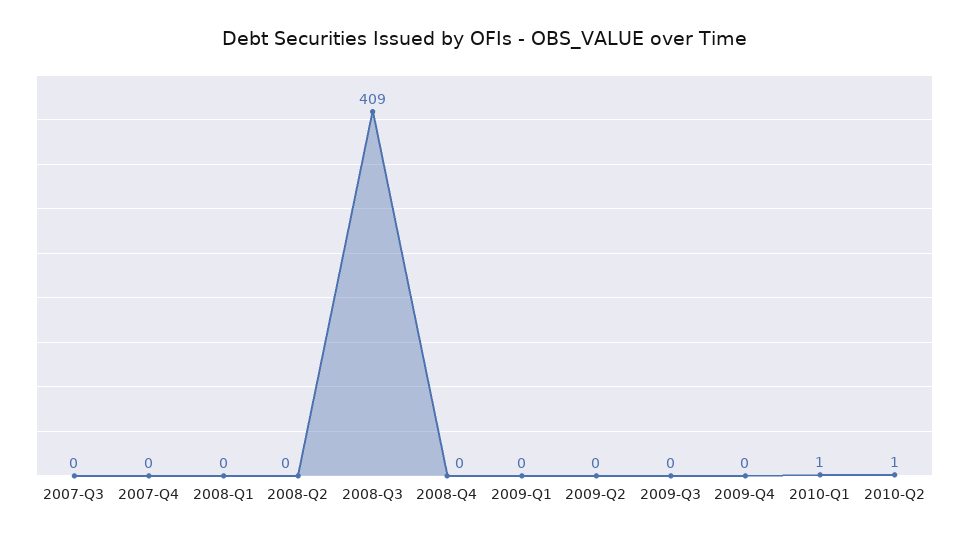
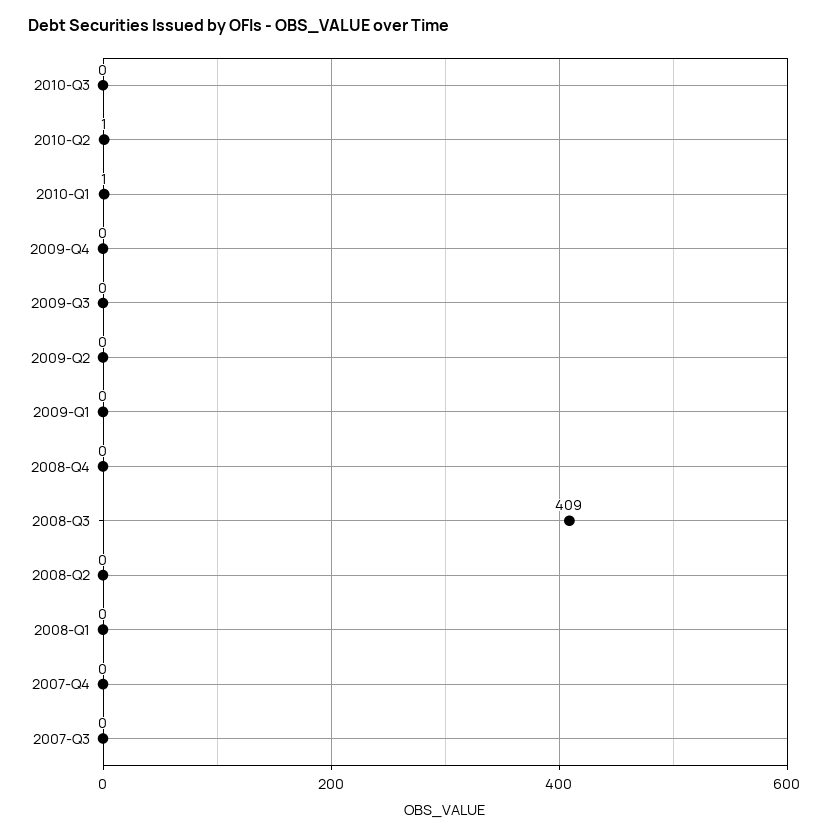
2010-Q3: none -> 0

